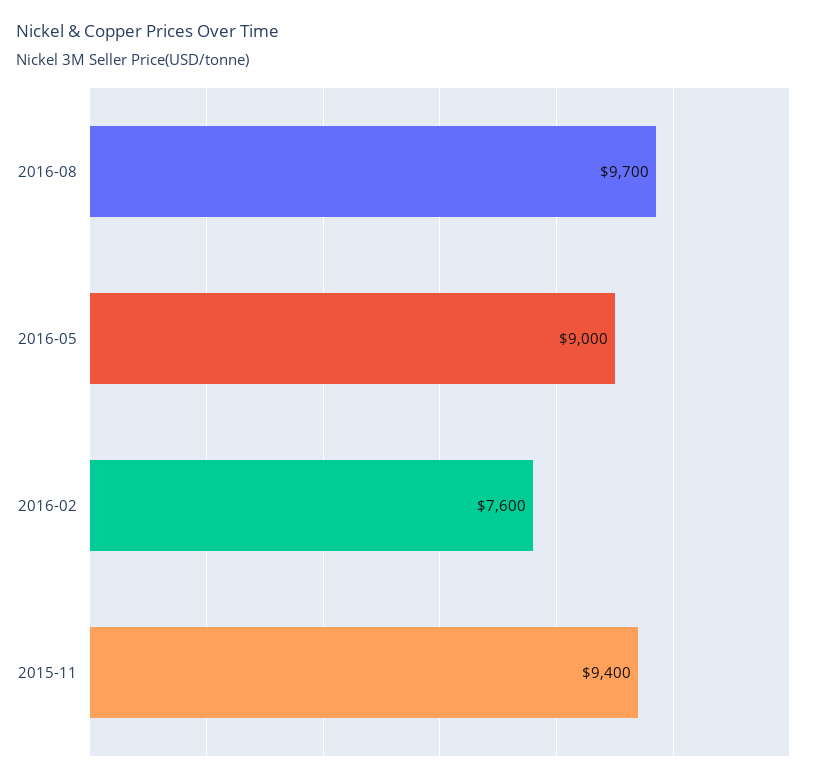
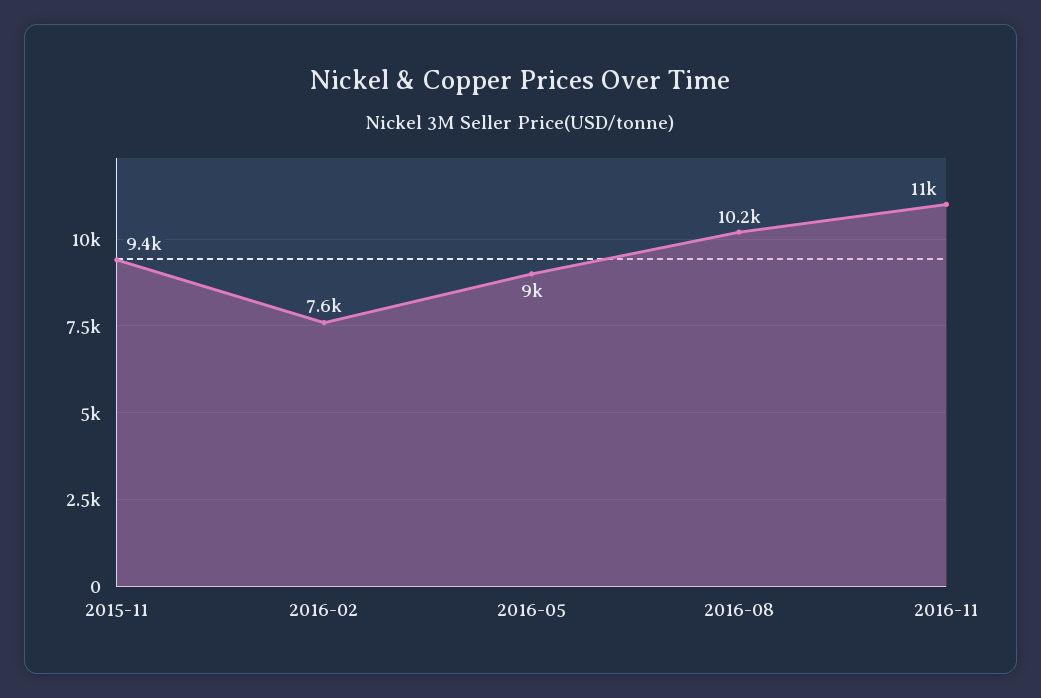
2016-08: 9700 -> 10200
2016-11: none -> 11000

